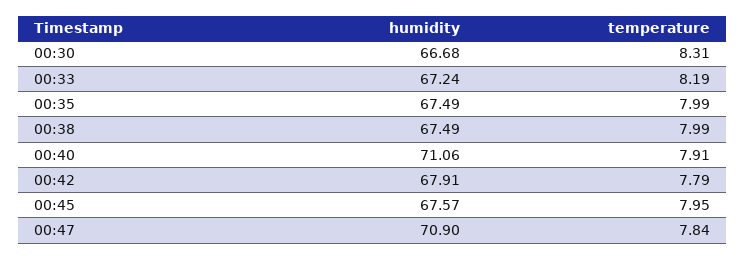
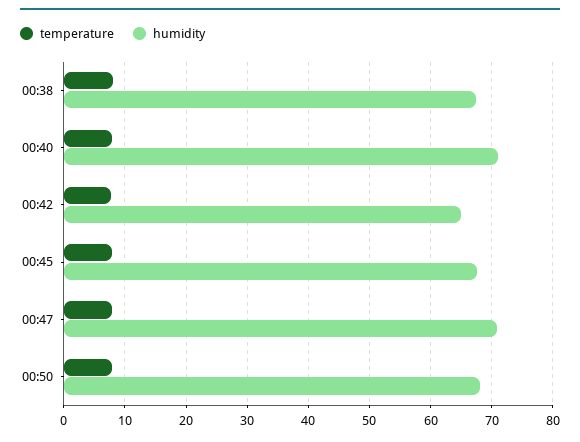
humidity, 00:30: 66.68 -> none
temperature, 00:30: 8.31 -> none
humidity, 00:33: 67.24 -> none
temperature, 00:33: 8.19 -> none
humidity, 00:35: 67.49 -> none
temperature, 00:35: 7.99 -> none
humidity, 00:42: 67.91 -> 65
temperature, 00:50: none -> 8
humidity, 00:50: none -> 68

